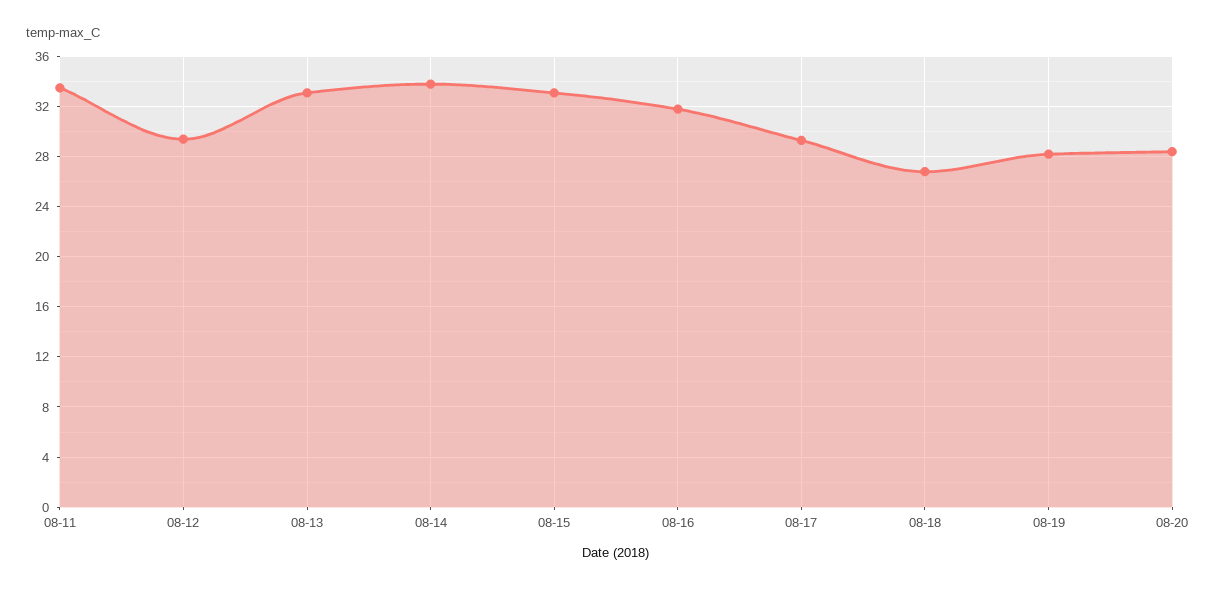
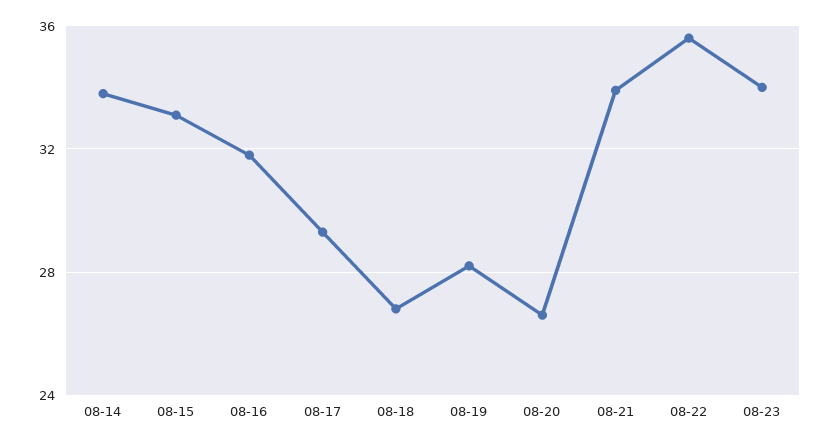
08-11: 33.5 -> none
08-12: 29.5 -> none
08-13: 33 -> none
08-20: 28.5 -> 26.5
08-21: none -> 34
08-22: none -> 35.5
08-23: none -> 34

